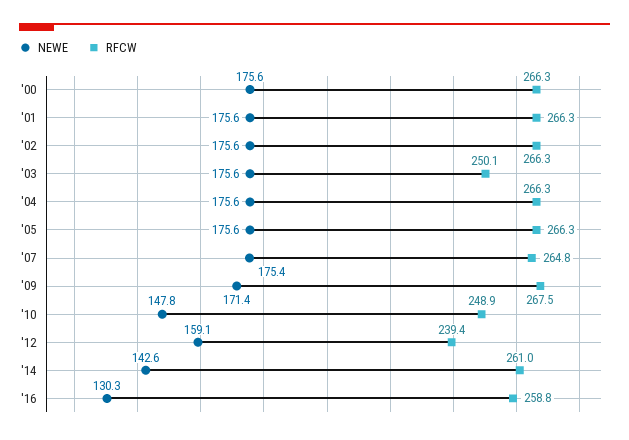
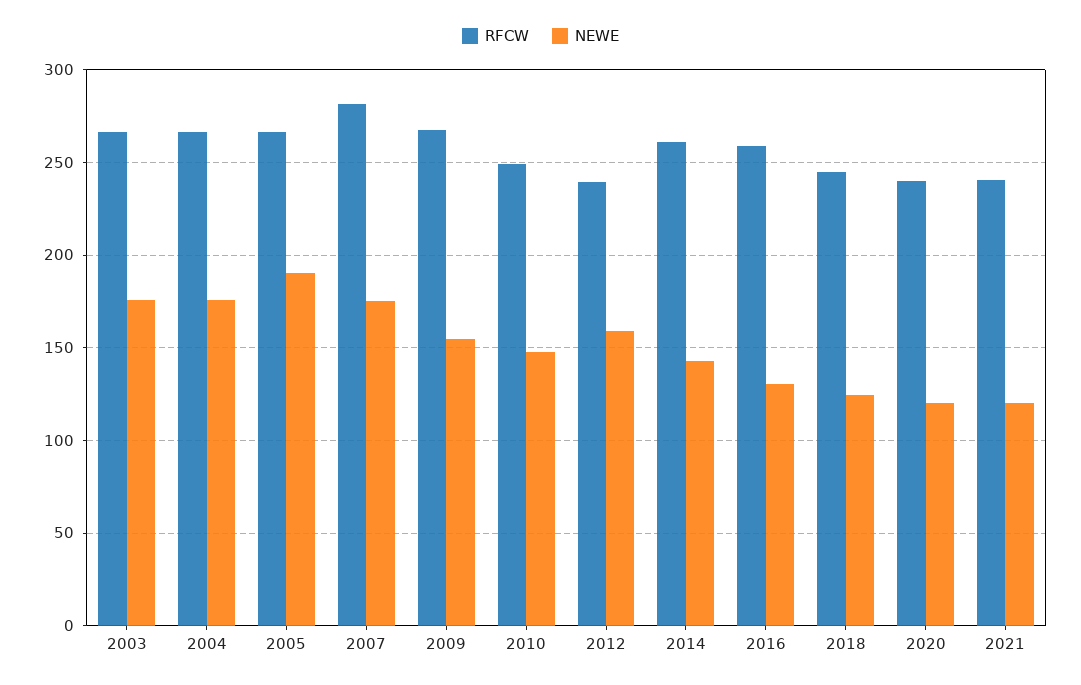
NEWE, '00: 175.6 -> none
RFCW, '00: 266.3 -> none
NEWE, '01: 175.6 -> none
RFCW, '01: 266.3 -> none
NEWE, '02: 175.6 -> none
RFCW, '02: 266.3 -> none
RFCW, '03: 250.1 -> 265
NEWE, '05: 175.6 -> 190
RFCW, '07: 264.8 -> 280
NEWE, '09: 171.4 -> 155
RFCW, 2018: none -> 245
NEWE, 2018: none -> 125
RFCW, 2020: none -> 240
NEWE, 2020: none -> 120
RFCW, 2021: none -> 240
NEWE, 2021: none -> 120

